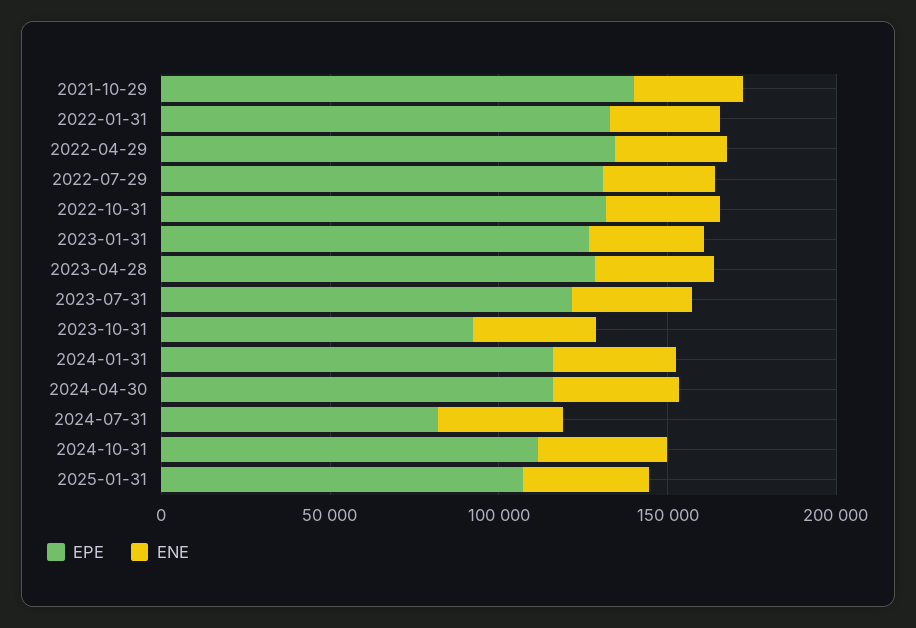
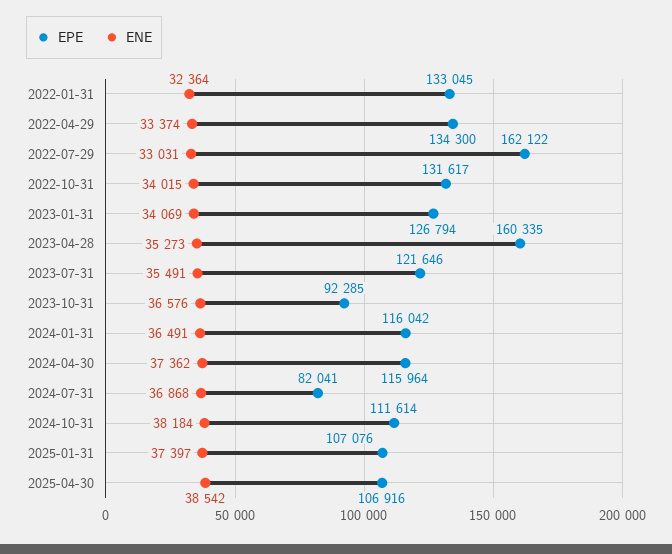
EPE, 2021-10-29: 140000 -> none
ENE, 2021-10-29: 30000 -> none
EPE, 2022-07-29: 130000 -> 162122
EPE, 2023-04-28: 130000 -> 160335
EPE, 2025-04-30: none -> 106916
ENE, 2025-04-30: none -> 38542

